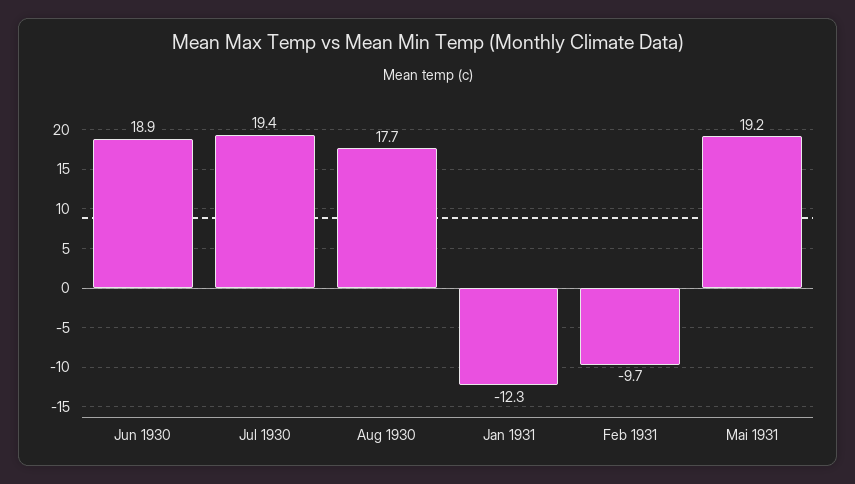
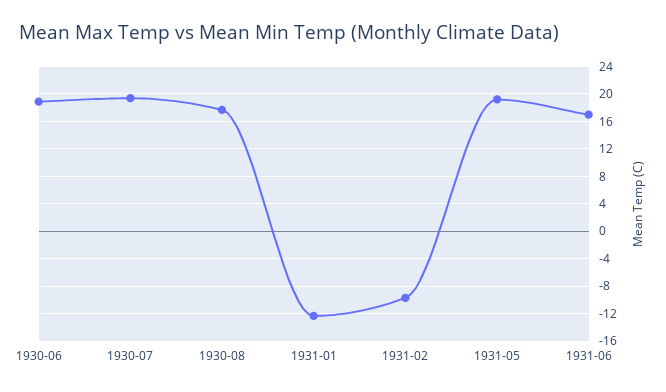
1931-06: none -> 17

